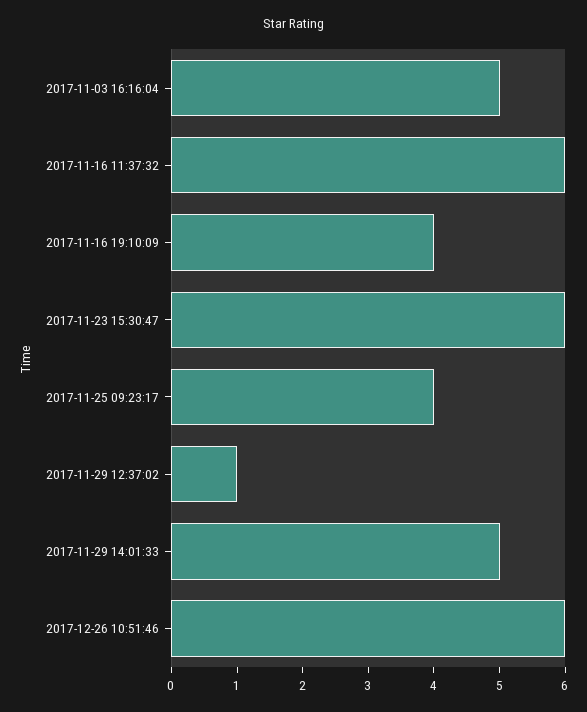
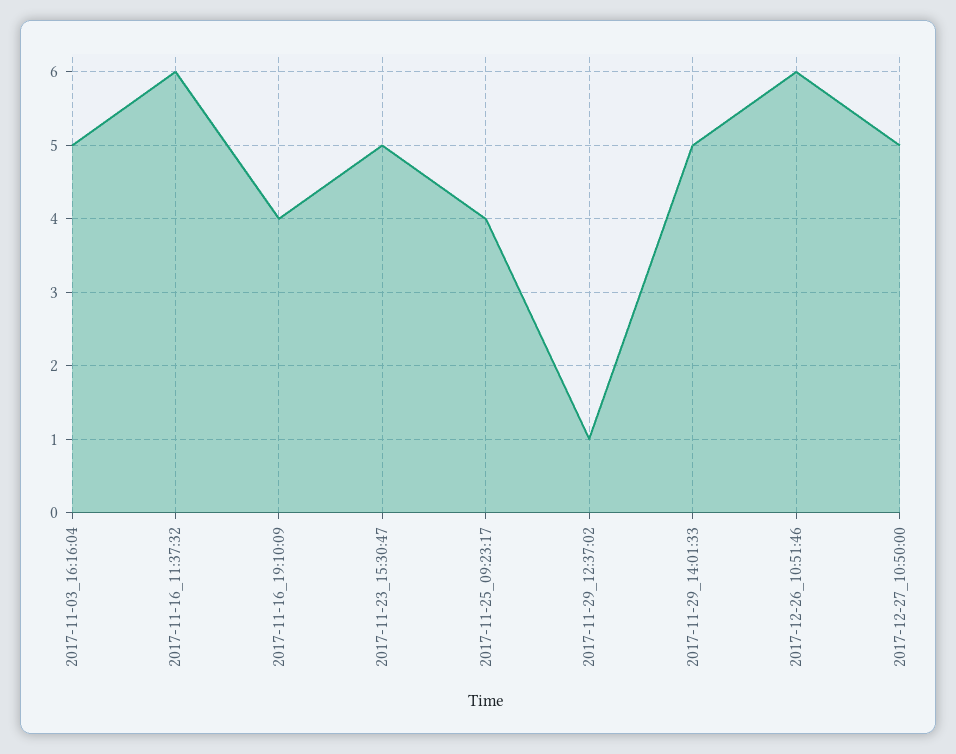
2017-11-23 15:30:47: 6 -> 5
2017-12-27_10:50:00: none -> 5

